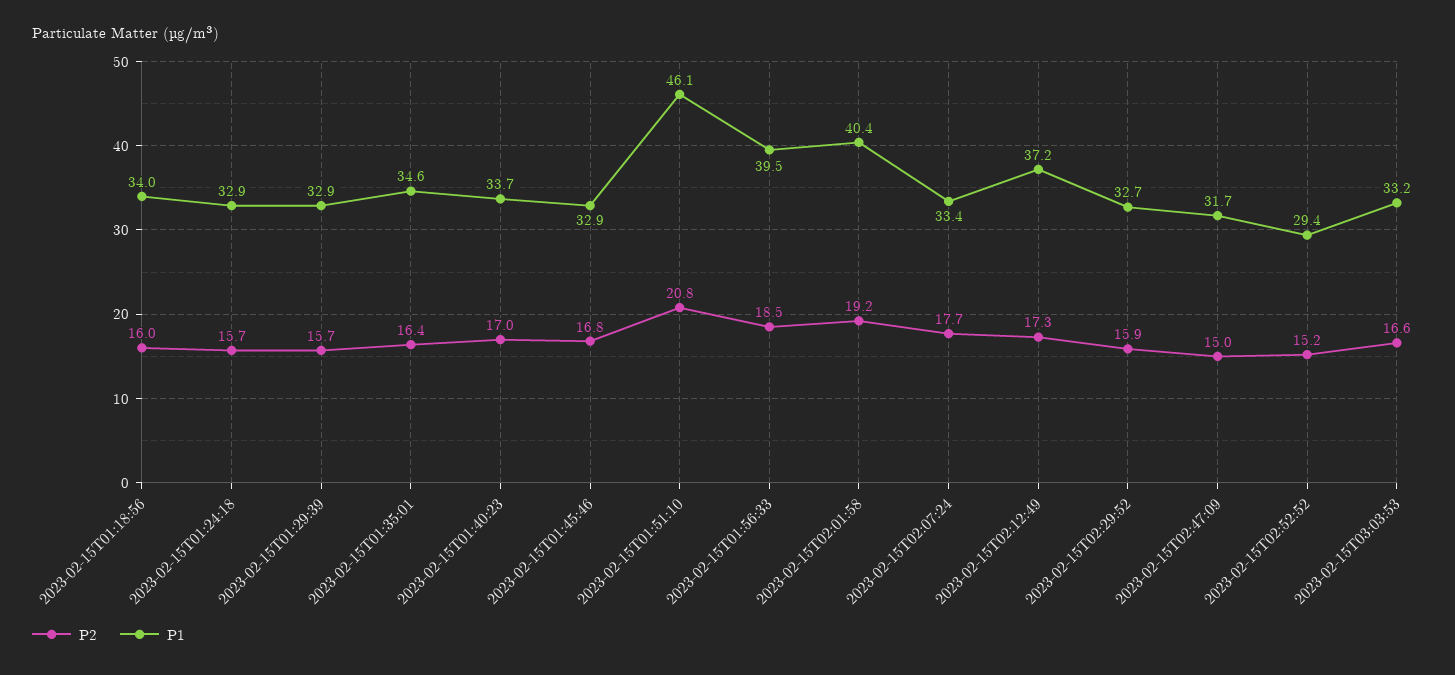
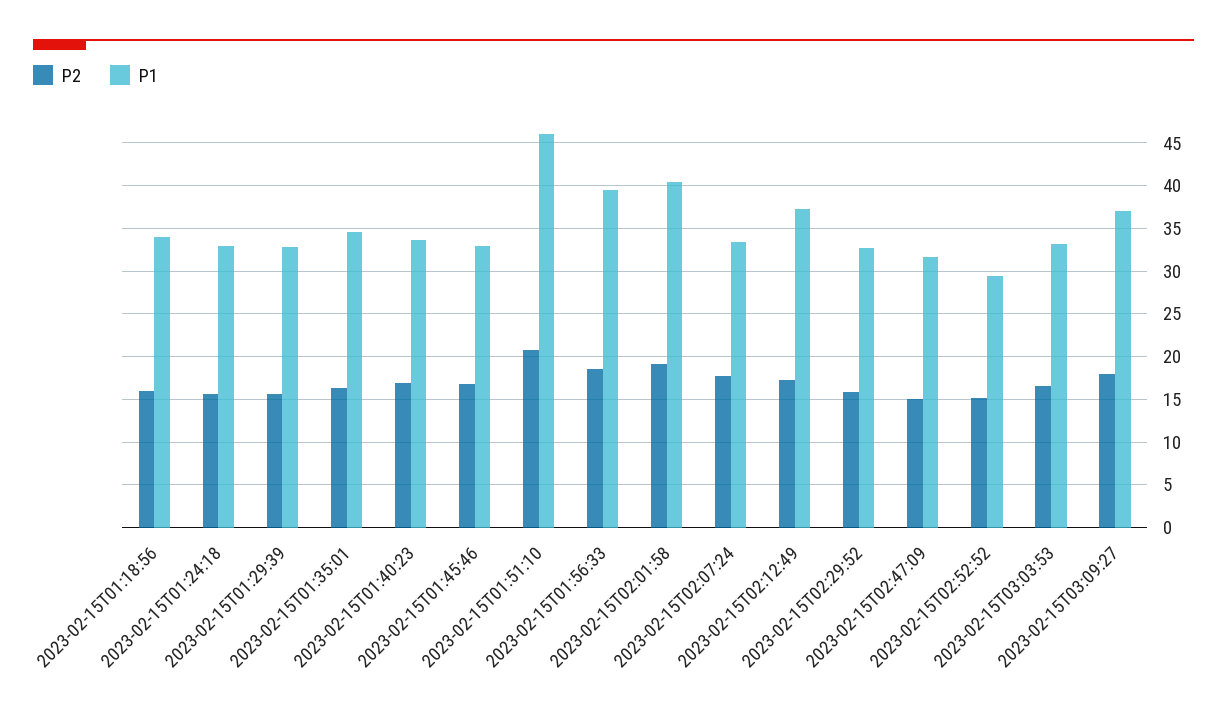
P2, 2023-02-15T03:09:27: none -> 18
P1, 2023-02-15T03:09:27: none -> 37

